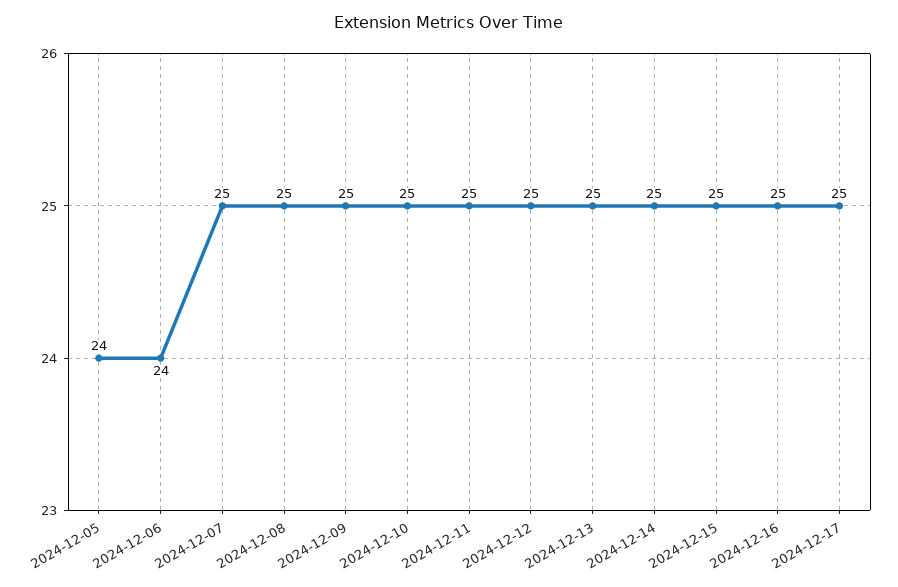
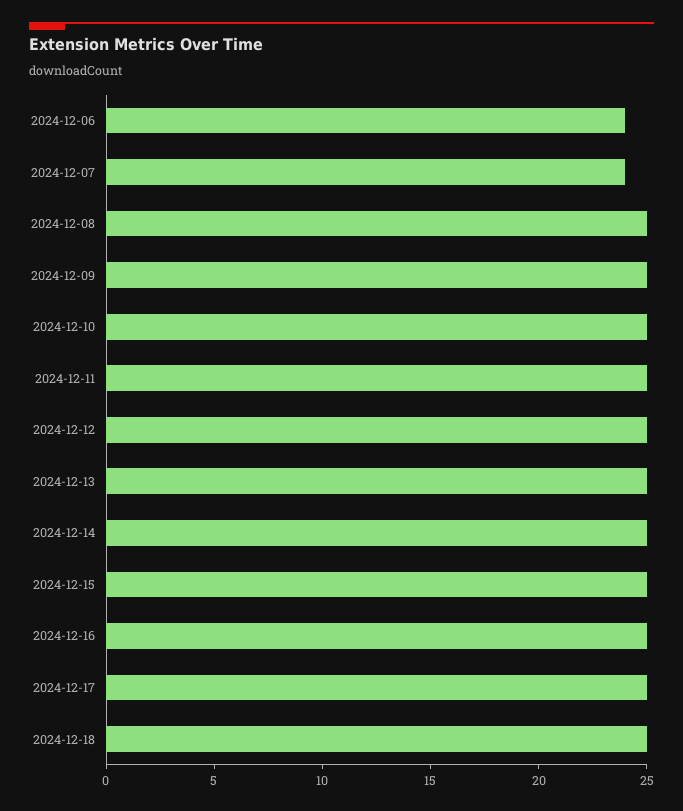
2024-12-05: 24 -> none
2024-12-07: 25 -> 24
2024-12-18: none -> 25

